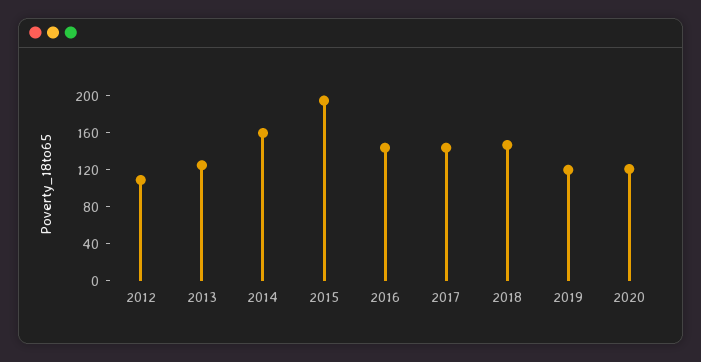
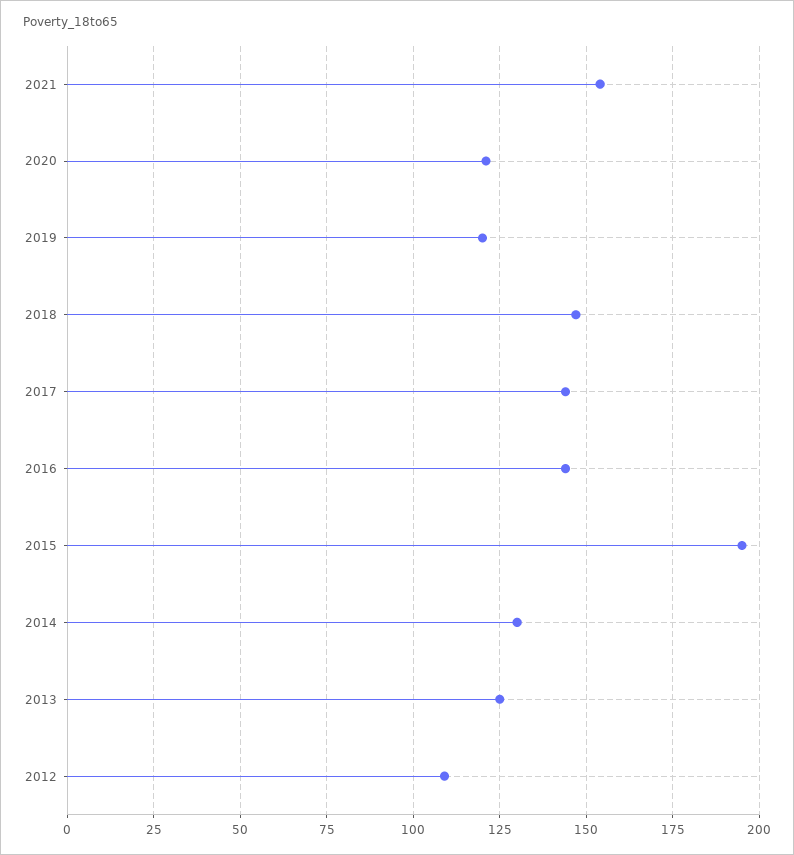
2014: 160 -> 130
2021: none -> 155

